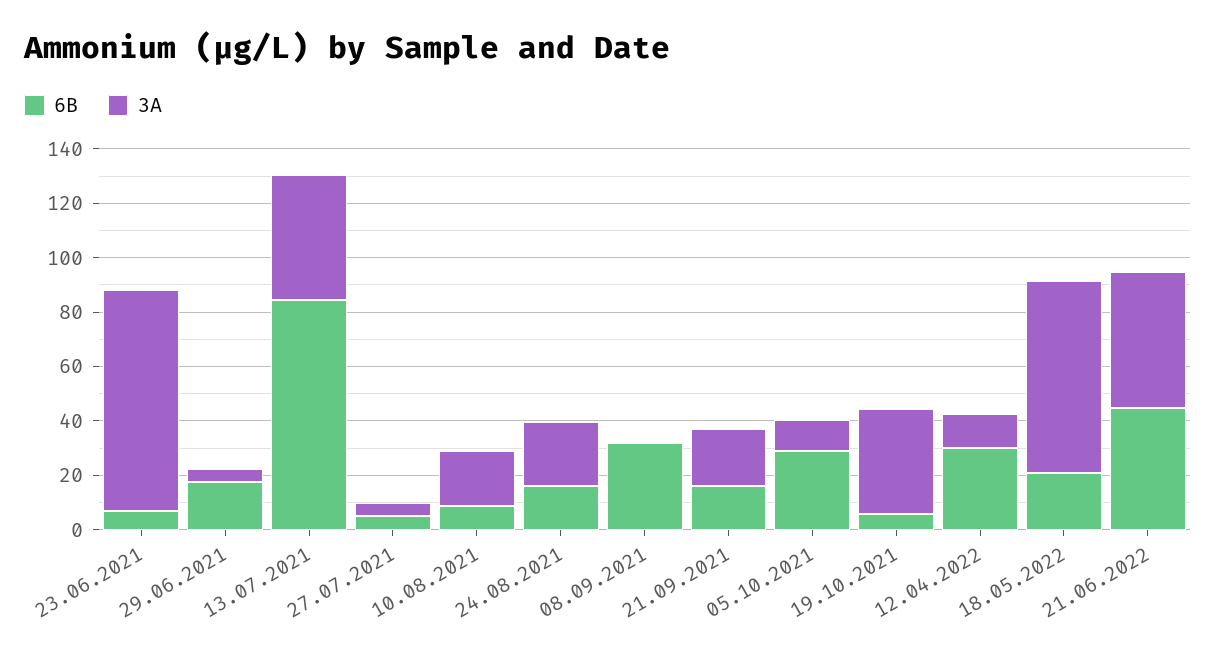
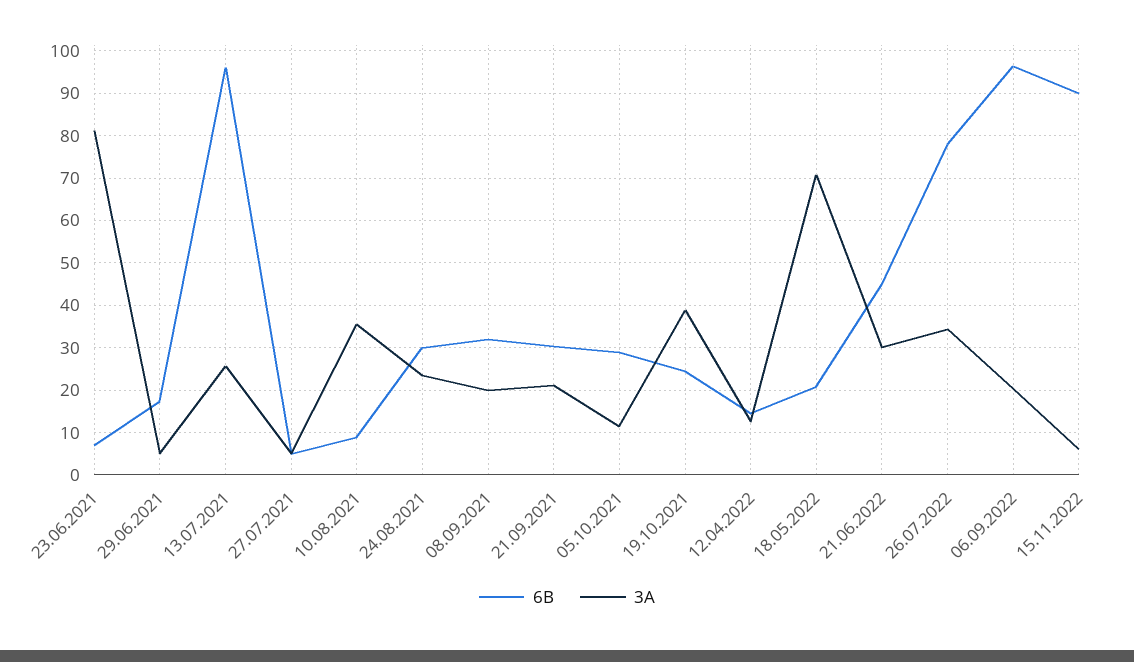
6B, 13.07.2021: 85 -> 96
3A, 13.07.2021: 45 -> 26
3A, 10.08.2021: 20 -> 36
6B, 24.08.2021: 15 -> 30
3A, 08.09.2021: 0 -> 20
6B, 21.09.2021: 15 -> 30
6B, 19.10.2021: 5 -> 24
6B, 12.04.2022: 30 -> 14
3A, 21.06.2022: 50 -> 30
6B, 26.07.2022: none -> 78
3A, 26.07.2022: none -> 34
6B, 06.09.2022: none -> 96
3A, 06.09.2022: none -> 20
6B, 15.11.2022: none -> 90
3A, 15.11.2022: none -> 6

